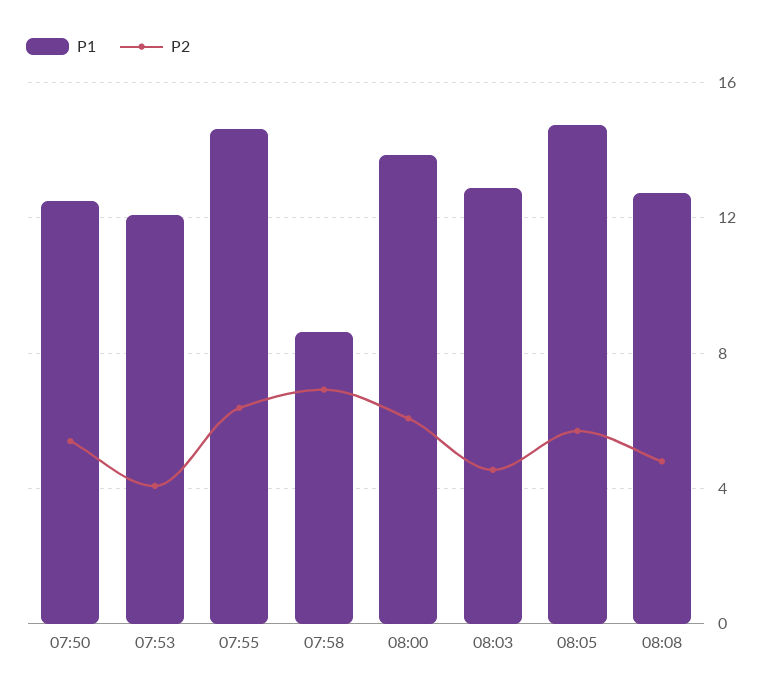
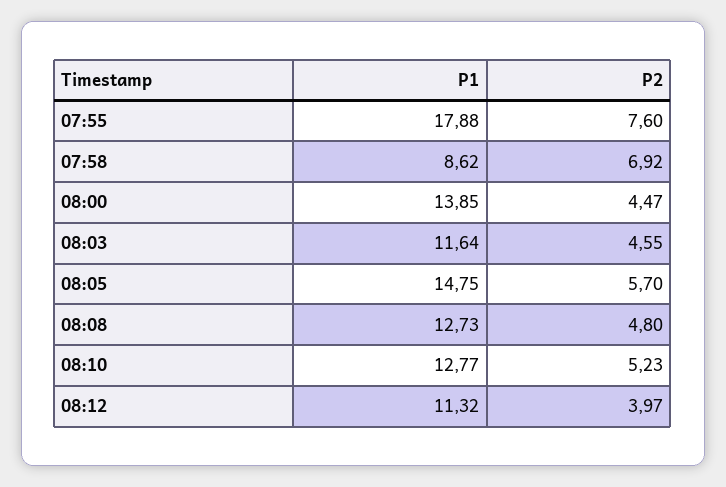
P1, 07:50: 12.5 -> none
P2, 07:50: 5.5 -> none
P1, 07:53: 12 -> none
P2, 07:53: 4 -> none
P1, 07:55: 14.5 -> 17.88
P2, 07:55: 6.5 -> 7.6
P2, 08:00: 6 -> 4.47
P1, 08:03: 13 -> 11.64
P1, 08:10: none -> 12.77
P2, 08:10: none -> 5.23
P1, 08:12: none -> 11.32
P2, 08:12: none -> 3.97

